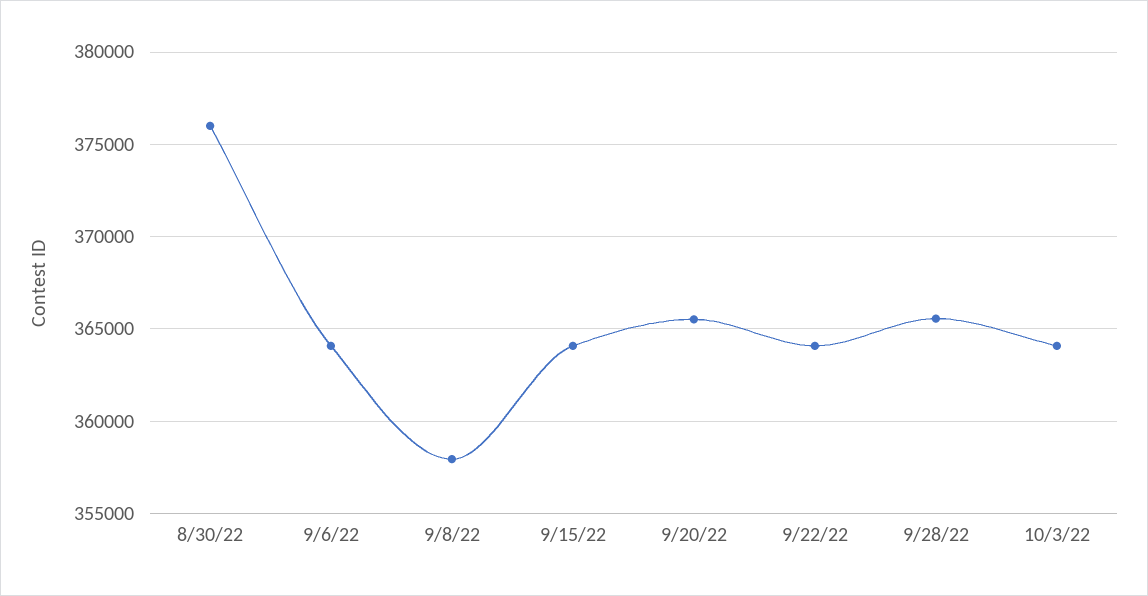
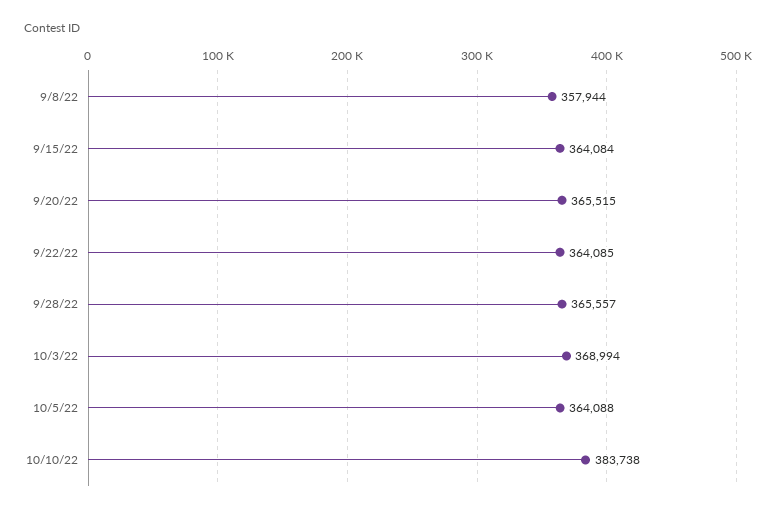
8/30/22: 376000 -> none
9/6/22: 364000 -> none
10/3/22: 364000 -> 368994
10/5/22: none -> 364088
10/10/22: none -> 383738

